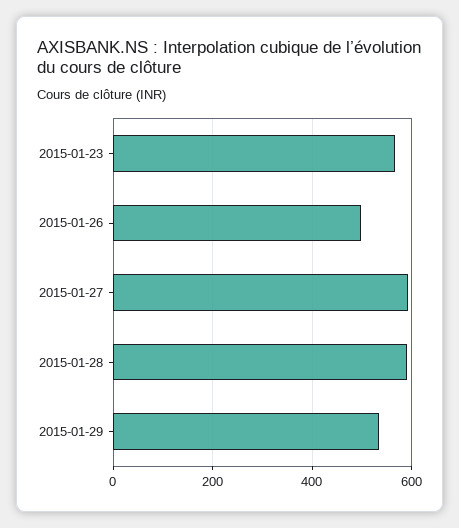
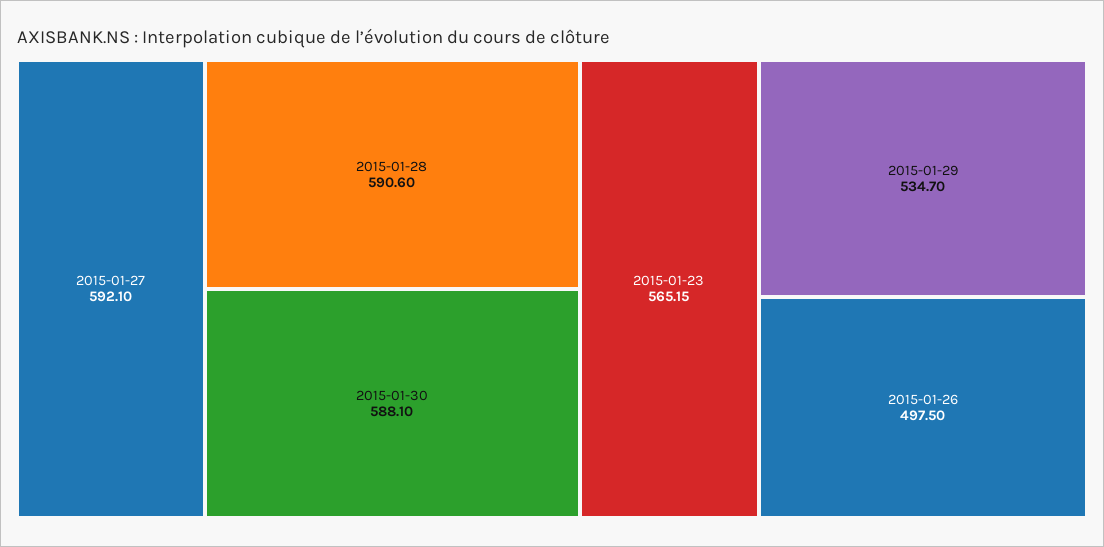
2015-01-30: none -> 588.1

